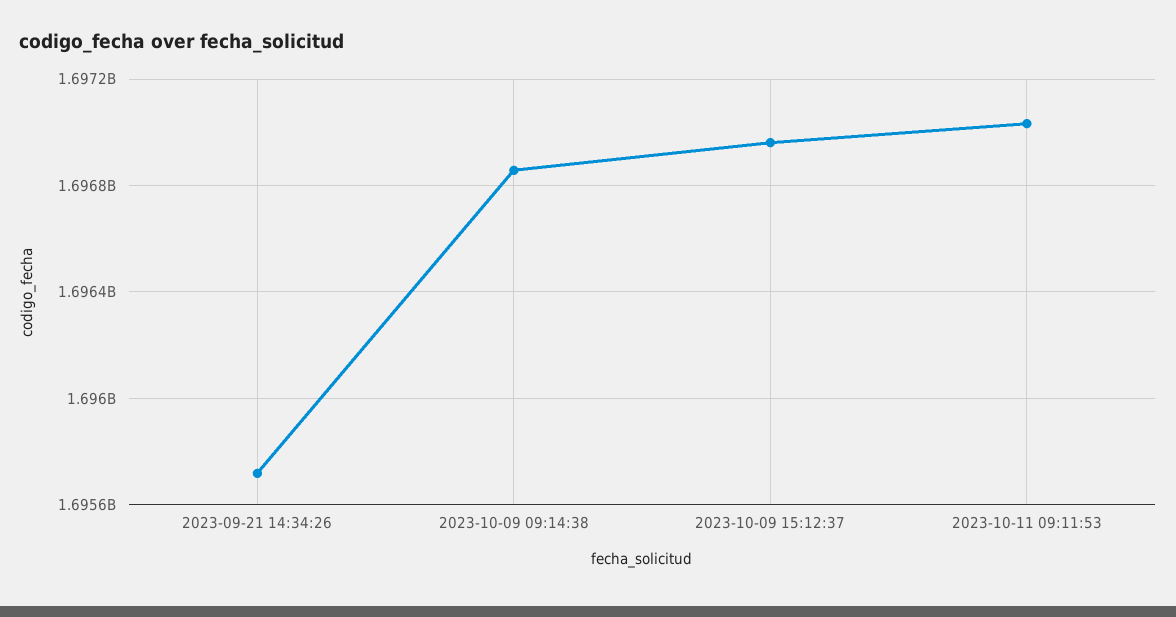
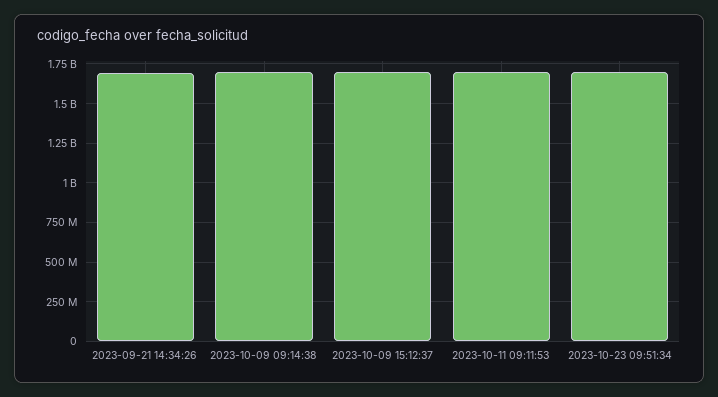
2023-10-23 09:51:34: none -> 1700000000

